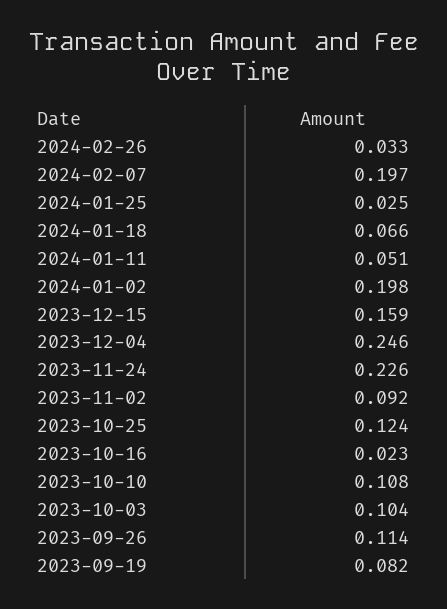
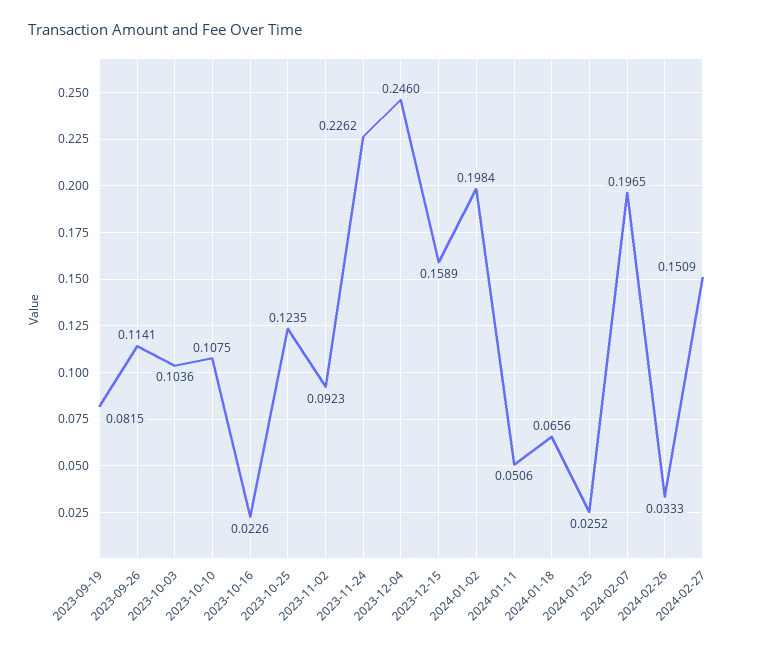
2024-02-27: none -> 0.1509

